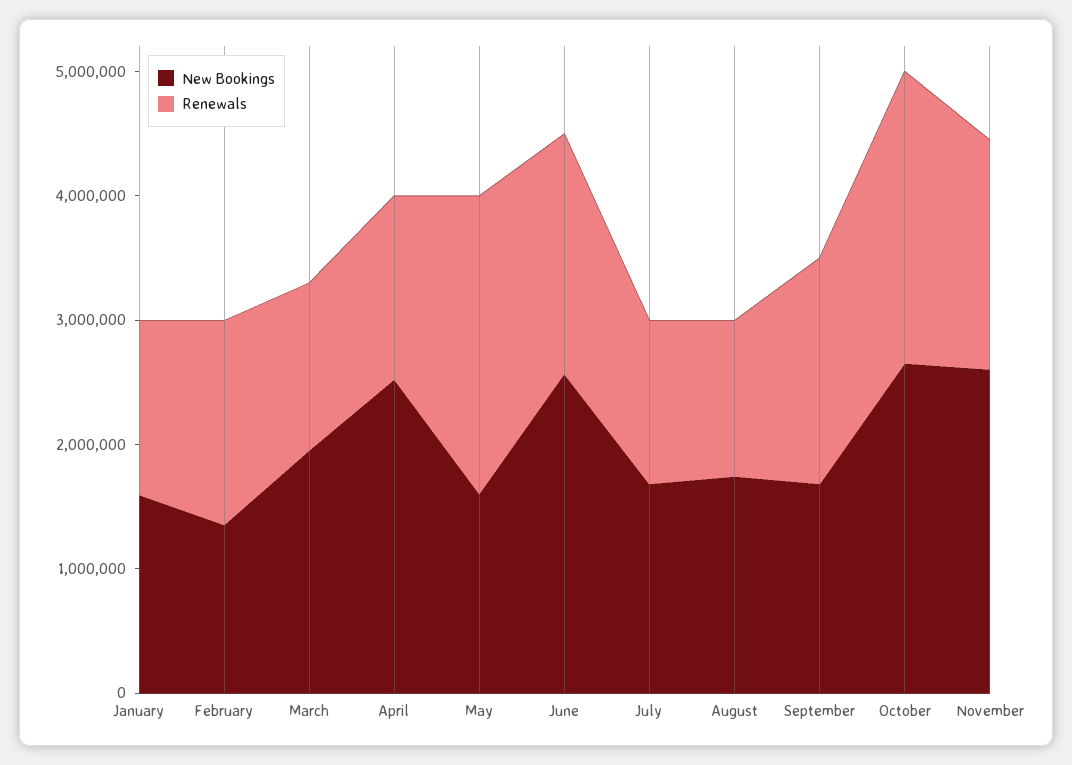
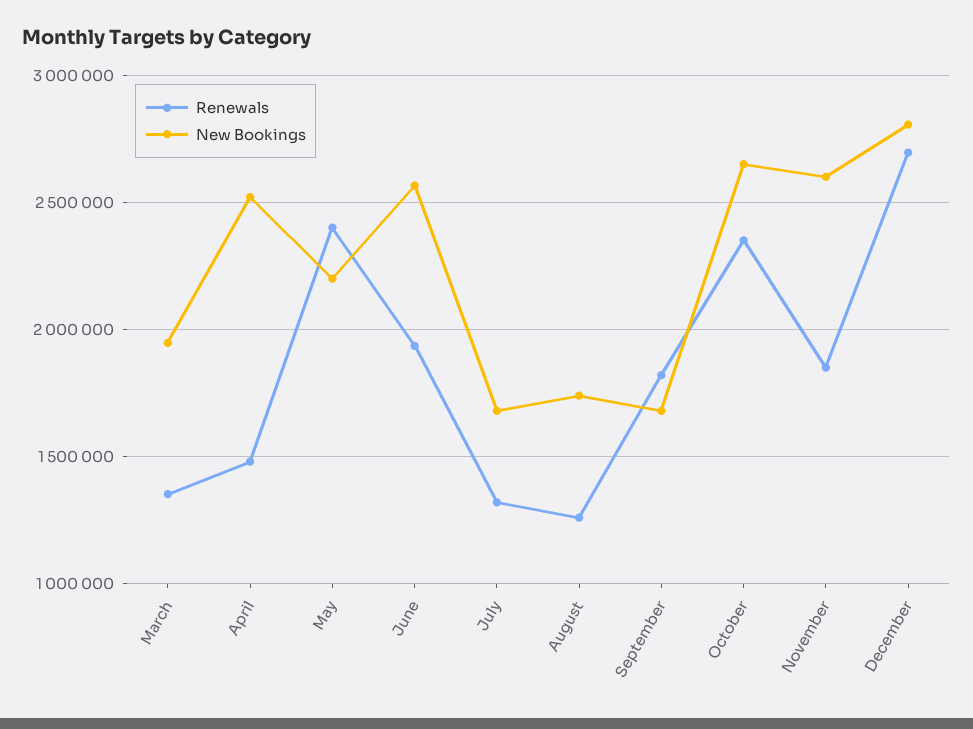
New Bookings, January: 1600000 -> none
Renewals, January: 1400000 -> none
New Bookings, February: 1400000 -> none
Renewals, February: 1600000 -> none
New Bookings, May: 1600000 -> 2200000
Renewals, December: none -> 2700000
New Bookings, December: none -> 2800000

